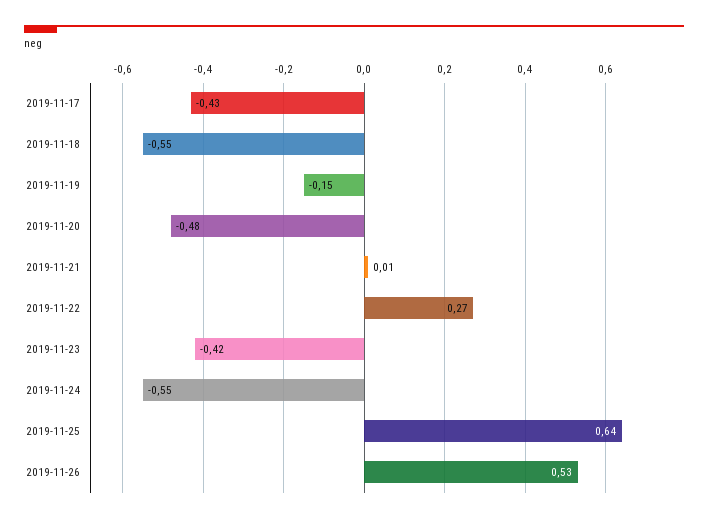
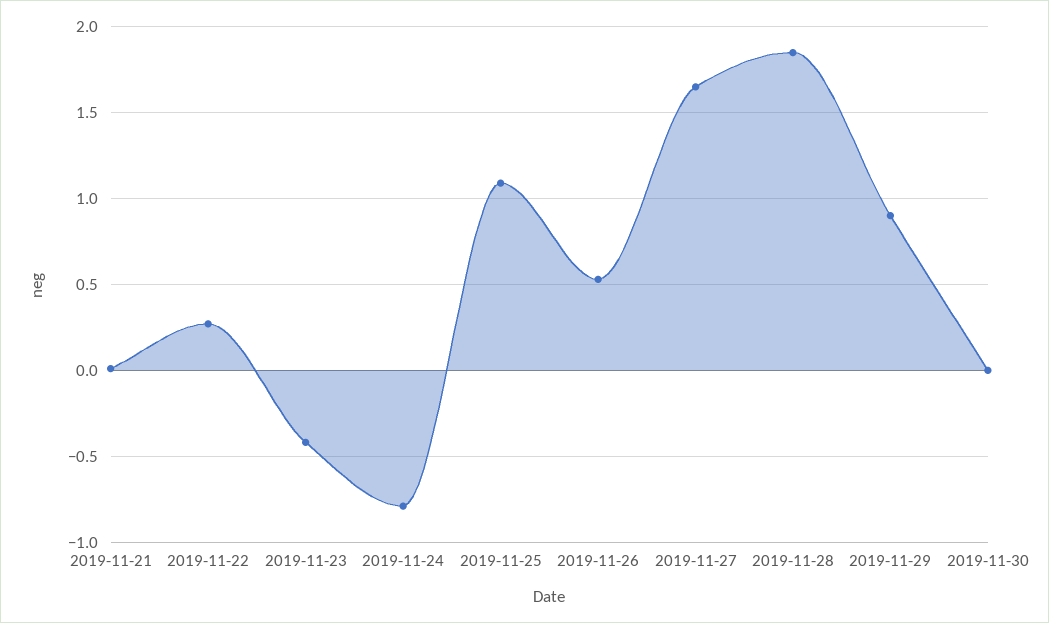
2019-11-17: -0.43 -> none
2019-11-18: -0.55 -> none
2019-11-19: -0.15 -> none
2019-11-20: -0.48 -> none
2019-11-24: -0.55 -> -0.8
2019-11-25: 0.64 -> 1.1
2019-11-27: none -> 1.65
2019-11-28: none -> 1.85
2019-11-29: none -> 0.9
2019-11-30: none -> 0

